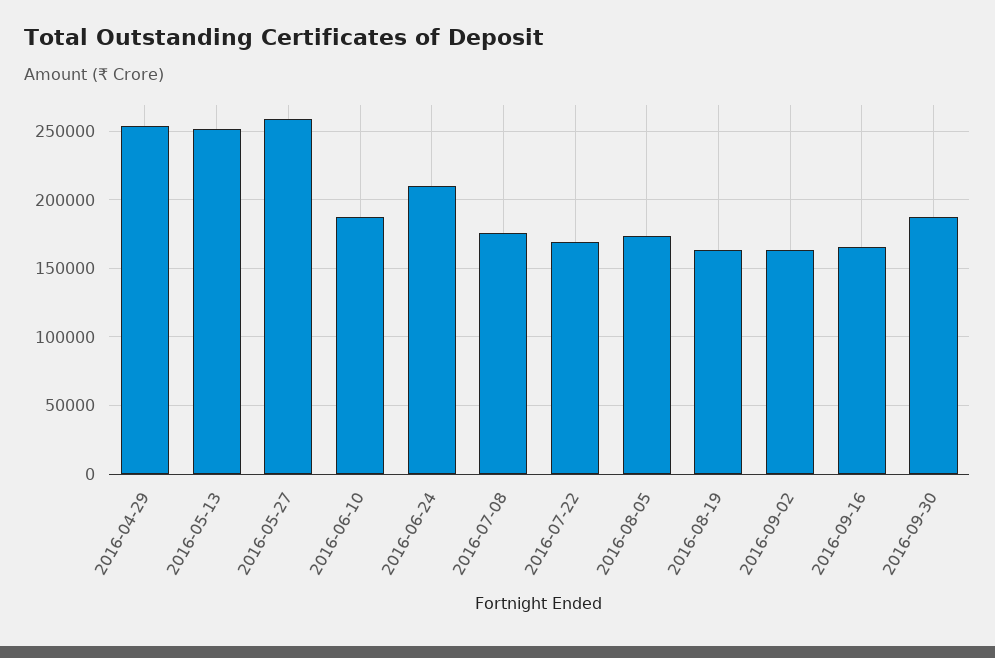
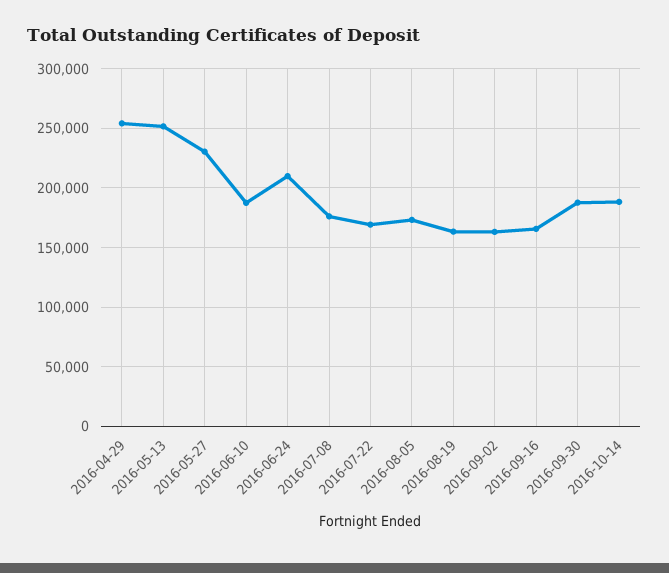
2016-05-27: 260000 -> 230000
2016-10-14: none -> 190000

